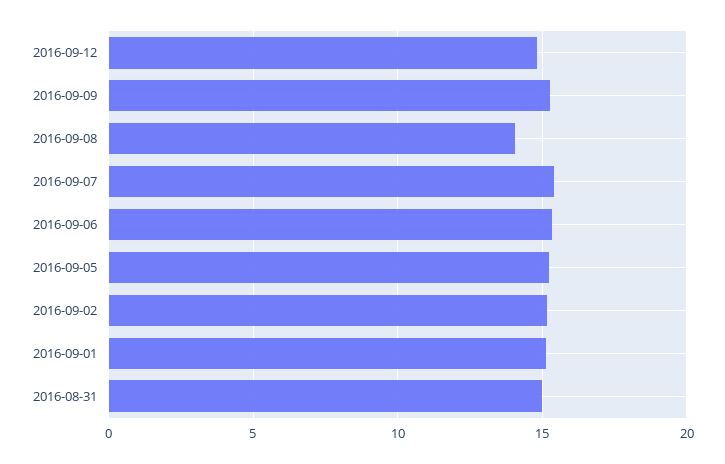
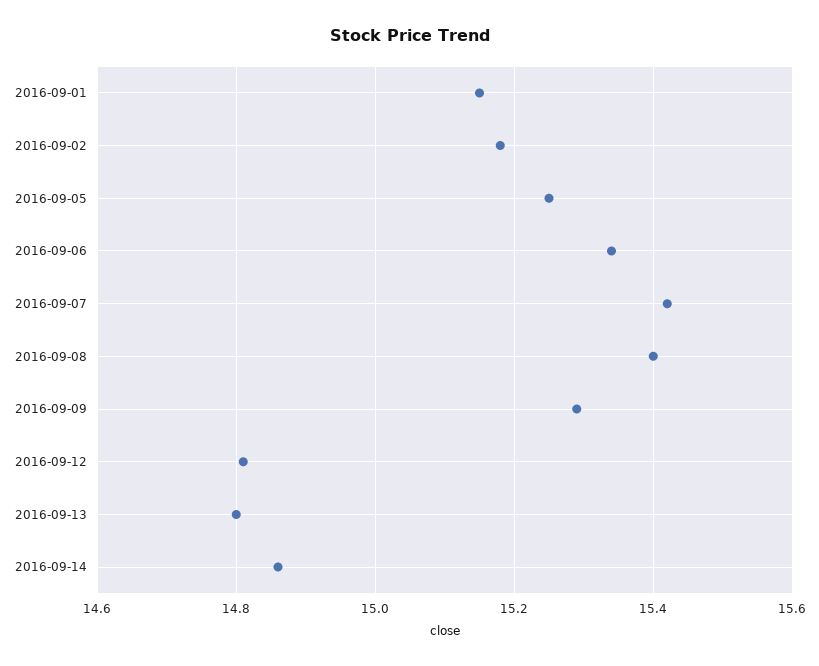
2016-09-08: 14 -> 15.4
2016-08-31: 15 -> none
2016-09-13: none -> 14.8
2016-09-14: none -> 14.85

